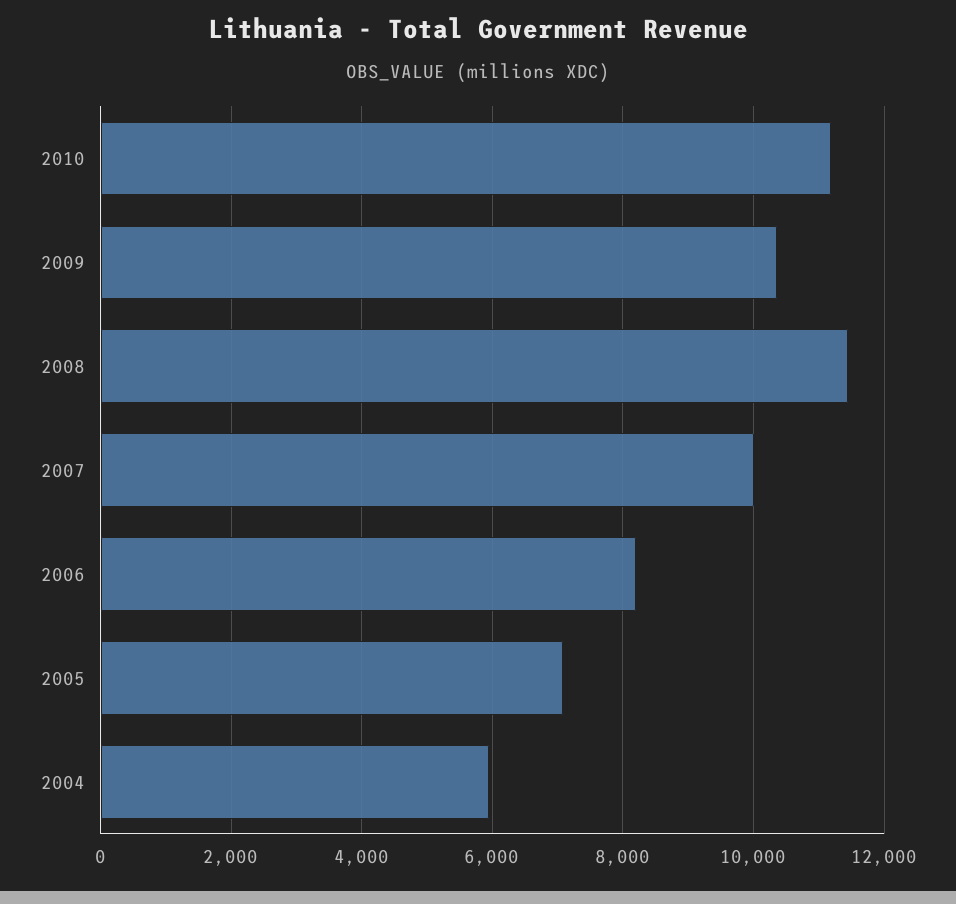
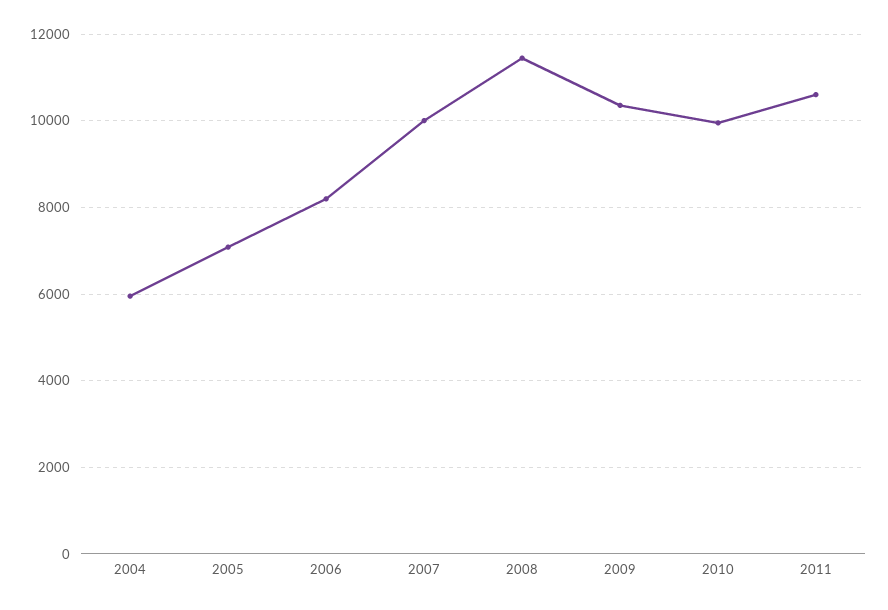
2010: 11200 -> 10000
2011: none -> 10600

